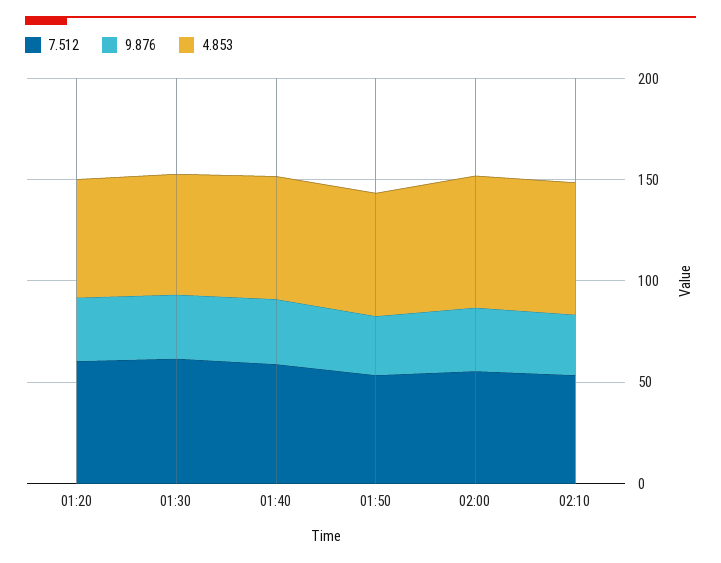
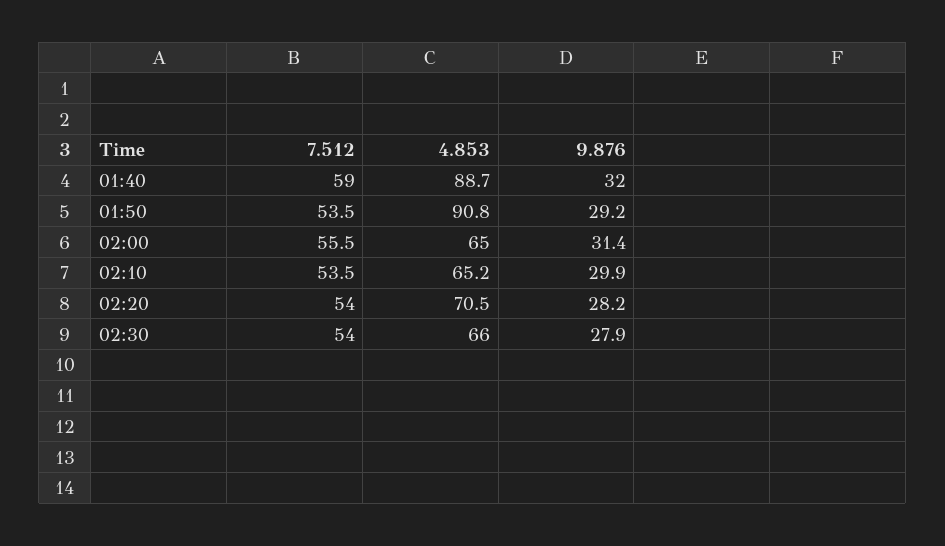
7.512, 01:20: 60 -> none
9.876, 01:20: 30 -> none
4.853, 01:20: 60 -> none
7.512, 01:30: 60 -> none
9.876, 01:30: 30 -> none
4.853, 01:30: 60 -> none
4.853, 01:40: 60 -> 88.7
4.853, 01:50: 60 -> 90.8
7.512, 02:20: none -> 54
4.853, 02:20: none -> 70.5
9.876, 02:20: none -> 28.2
7.512, 02:30: none -> 54
4.853, 02:30: none -> 66
9.876, 02:30: none -> 27.9

